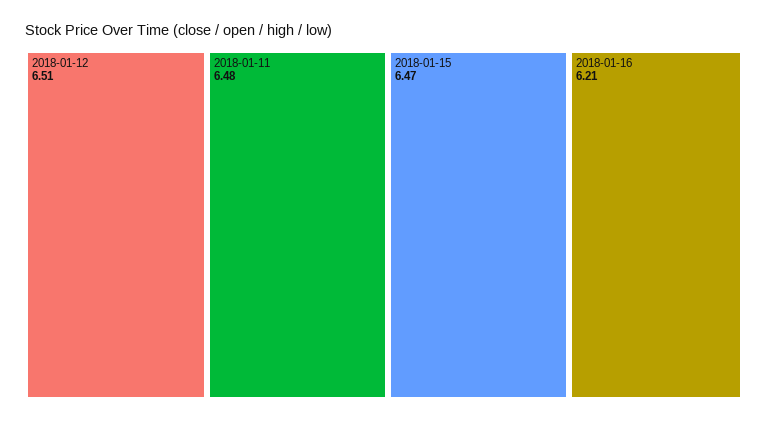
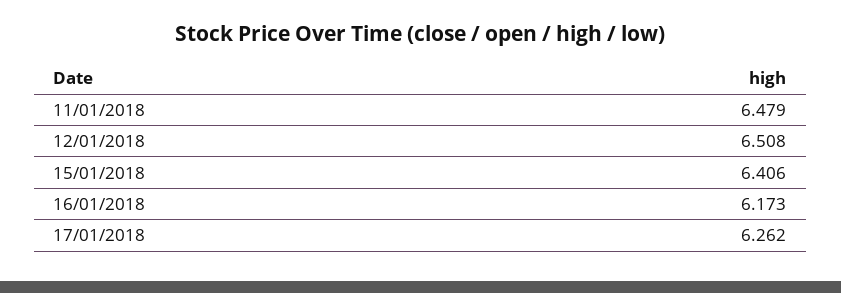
2018-01-15: 6.47 -> 6.406
2018-01-16: 6.21 -> 6.173
17/01/2018: none -> 6.262

